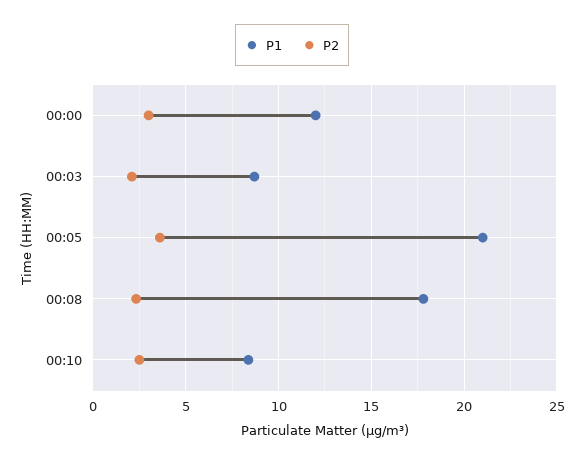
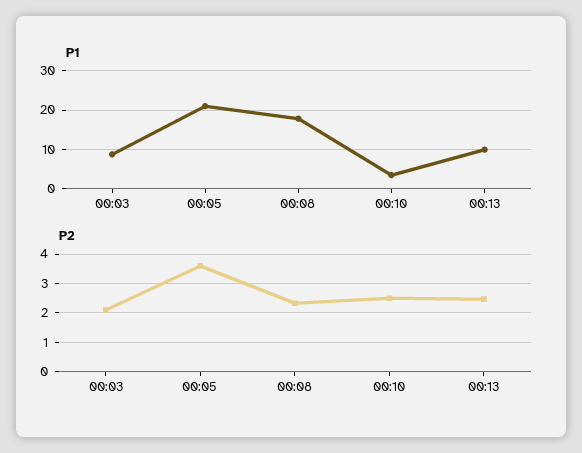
P1, 00:00: 12 -> none
P2, 00:00: 3 -> none
P1, 00:10: 8.5 -> 4
P1, 00:13: none -> 10
P2, 00:13: none -> 2.5

